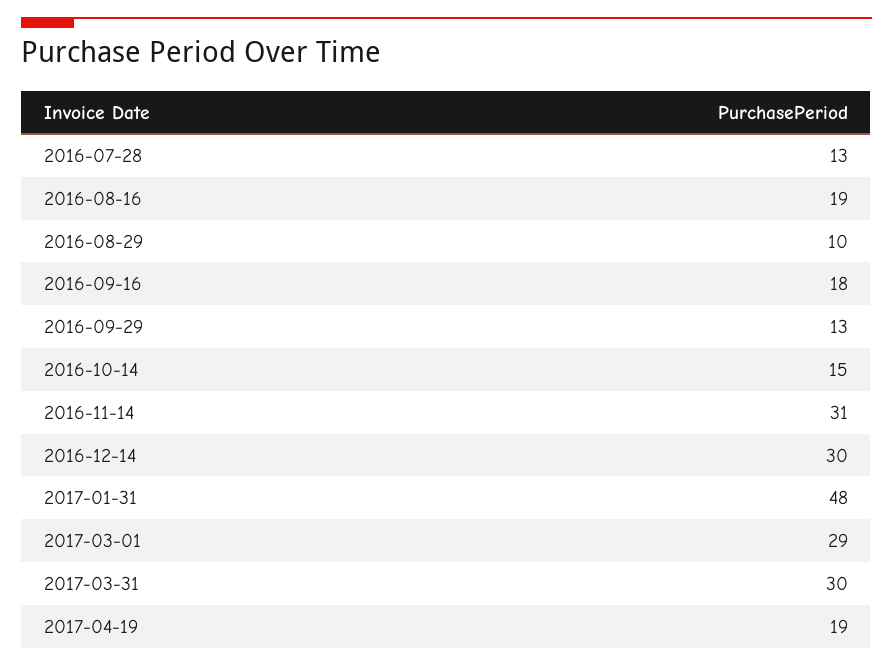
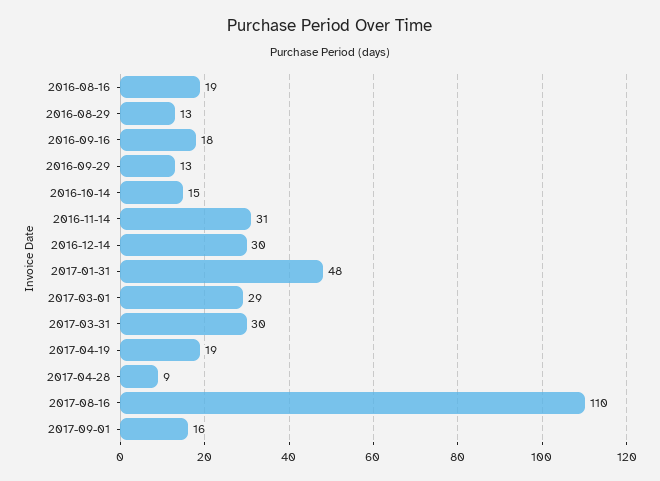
2016-07-28: 13 -> none
2016-08-29: 10 -> 13
2017-04-28: none -> 9
2017-08-16: none -> 110
2017-09-01: none -> 16

